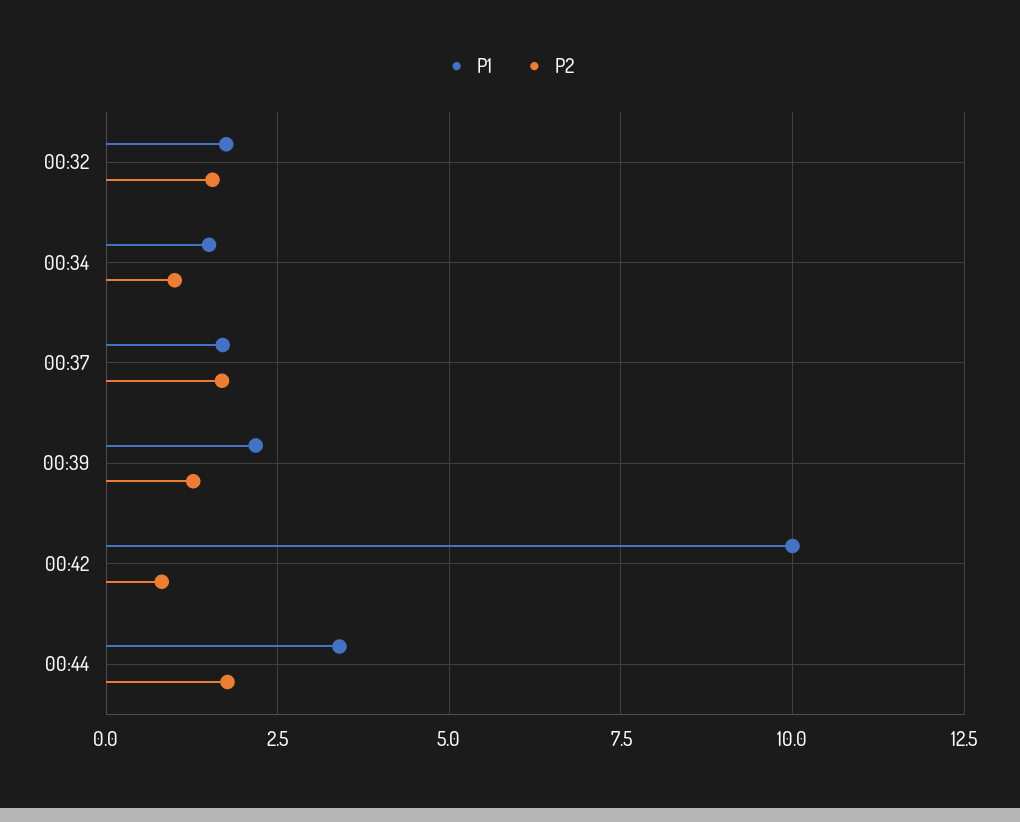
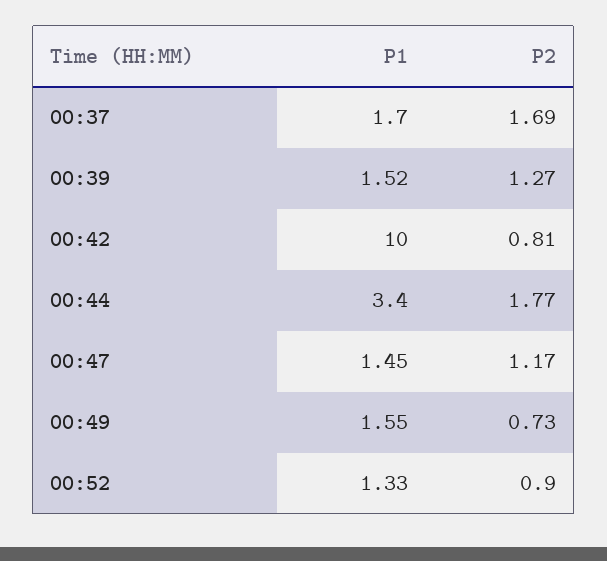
P1, 00:32: 1.75 -> none
P2, 00:32: 1.5 -> none
P1, 00:34: 1.5 -> none
P2, 00:34: 1 -> none
P1, 00:39: 2.25 -> 1.52
P1, 00:47: none -> 1.45
P2, 00:47: none -> 1.17
P1, 00:49: none -> 1.55
P2, 00:49: none -> 0.73
P1, 00:52: none -> 1.33
P2, 00:52: none -> 0.9

